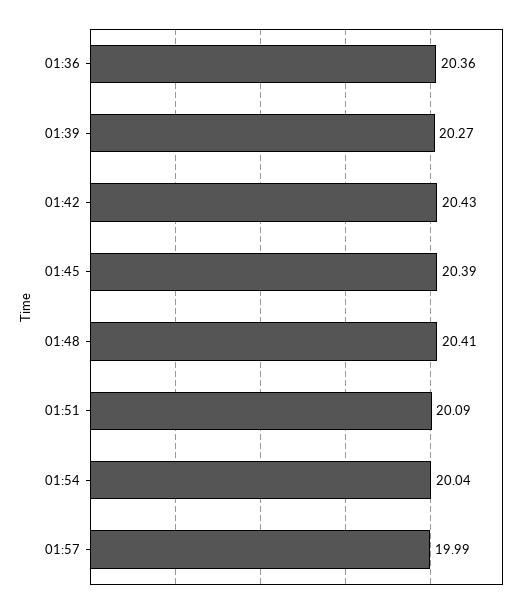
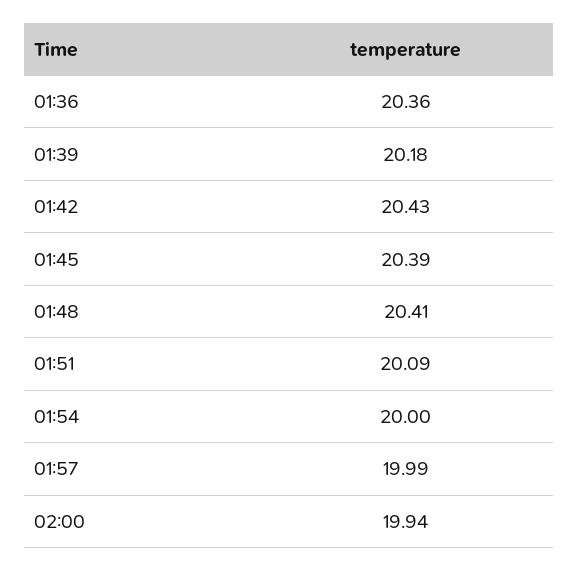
01:39: 20.27 -> 20.18
01:54: 20.04 -> 20
02:00: none -> 19.94

